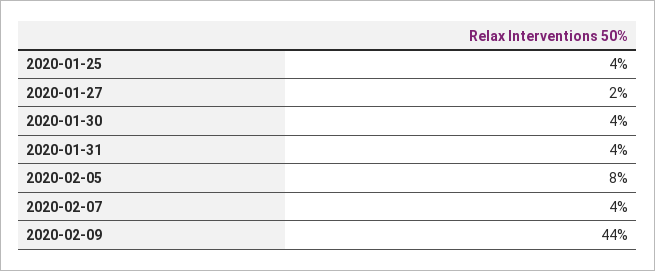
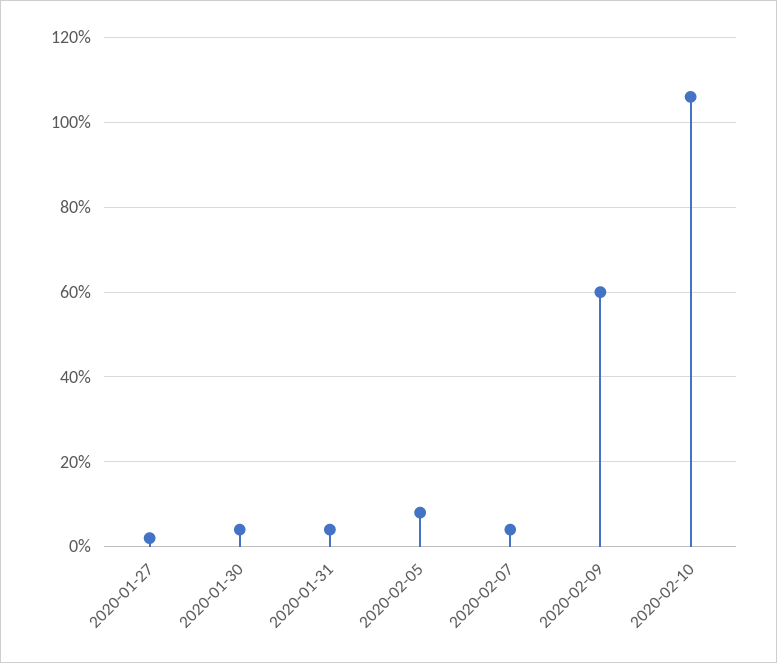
2020-01-25: 4 -> none
2020-02-09: 44 -> 60
2020-02-10: none -> 105

